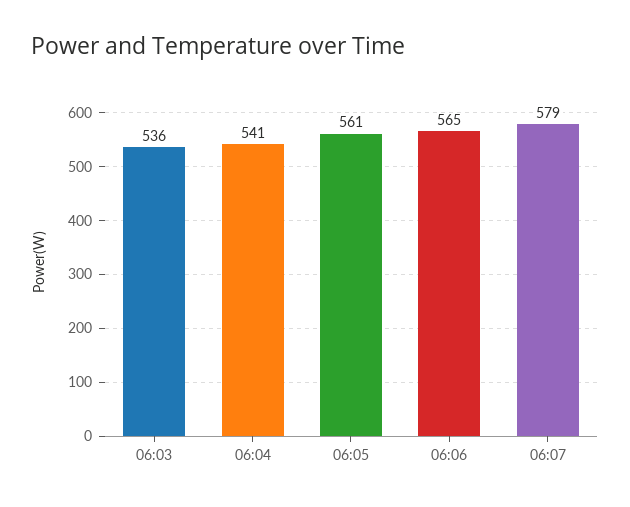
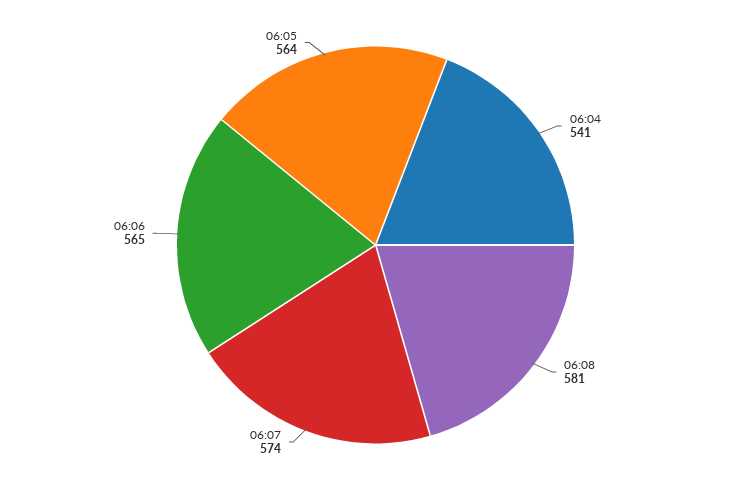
06:03: 536 -> none
06:05: 561 -> 564
06:07: 579 -> 574
06:08: none -> 581

